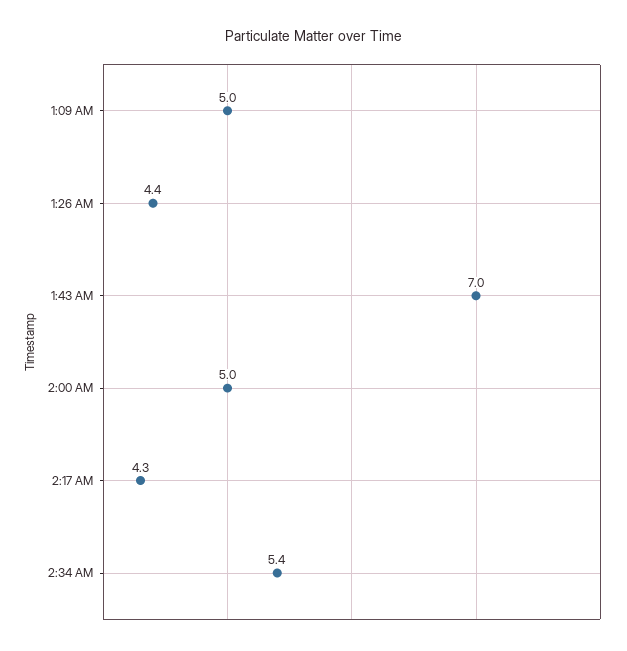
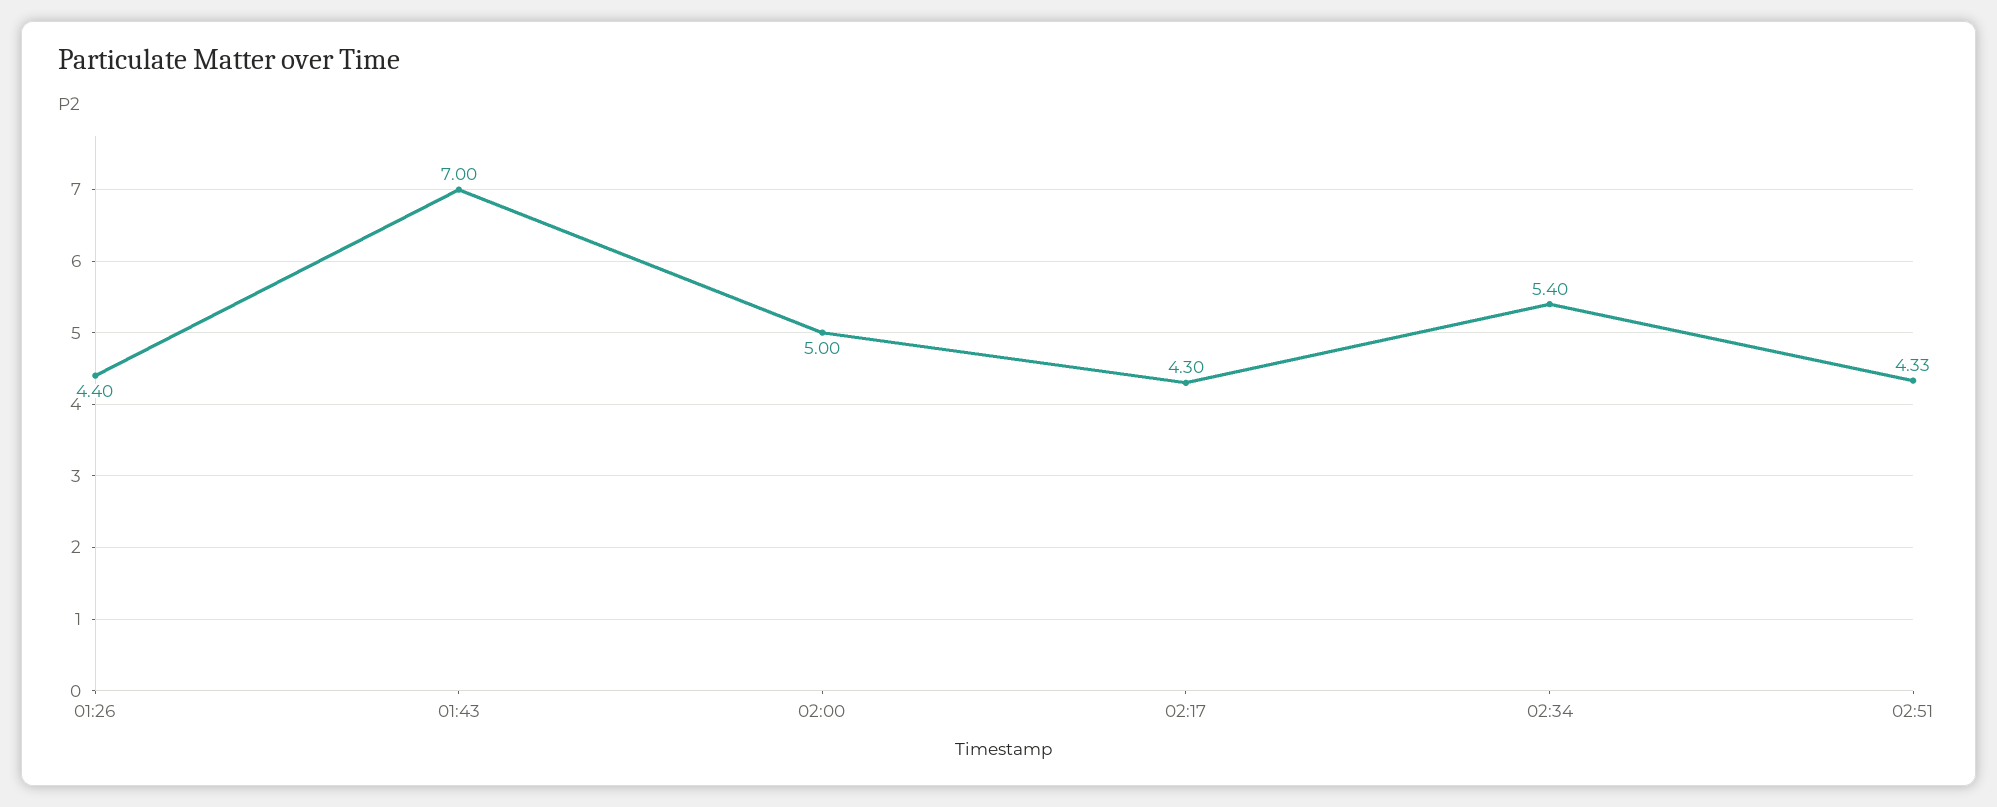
1:09 AM: 5 -> none
02:51: none -> 4.33

